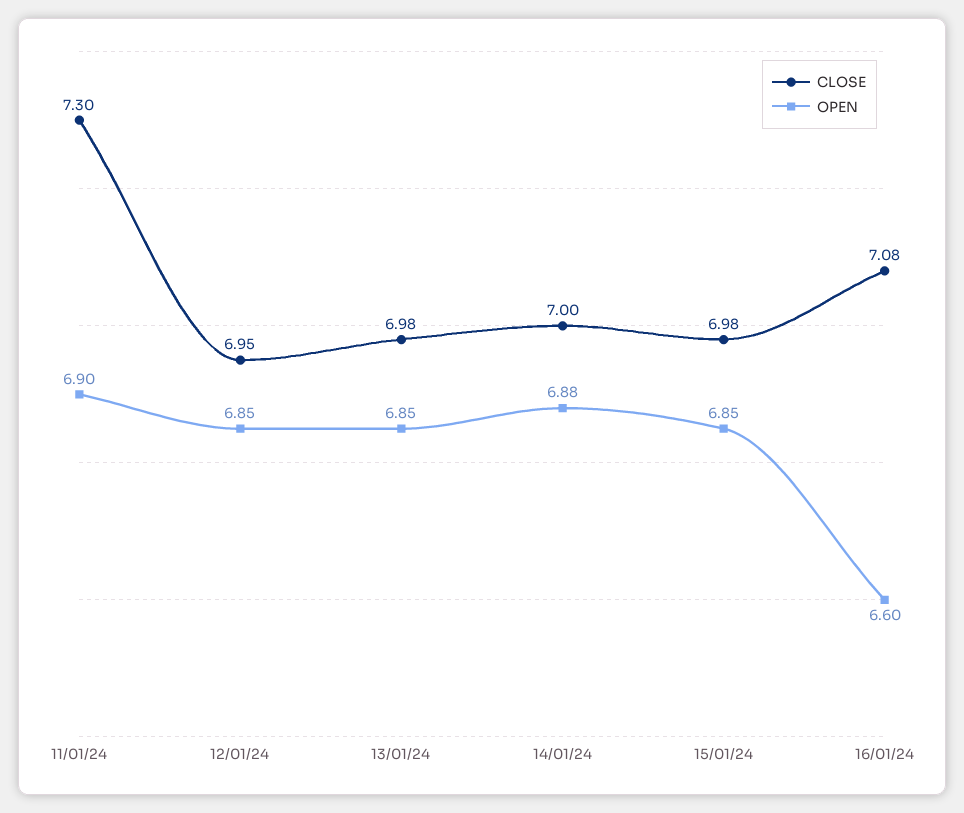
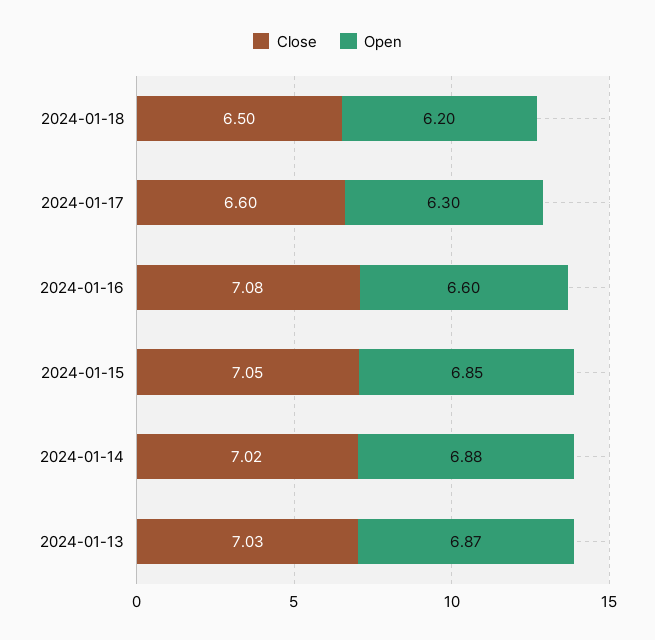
CLOSE, 11/01/24: 7.3 -> none
OPEN, 11/01/24: 6.9 -> none
CLOSE, 12/01/24: 6.95 -> none
OPEN, 12/01/24: 6.85 -> none
CLOSE, 13/01/24: 6.98 -> 7.03
OPEN, 13/01/24: 6.85 -> 6.87
CLOSE, 14/01/24: 7 -> 7.02
CLOSE, 15/01/24: 6.98 -> 7.05
CLOSE, 2024-01-18: none -> 6.5
OPEN, 2024-01-18: none -> 6.2
CLOSE, 2024-01-17: none -> 6.6
OPEN, 2024-01-17: none -> 6.3

